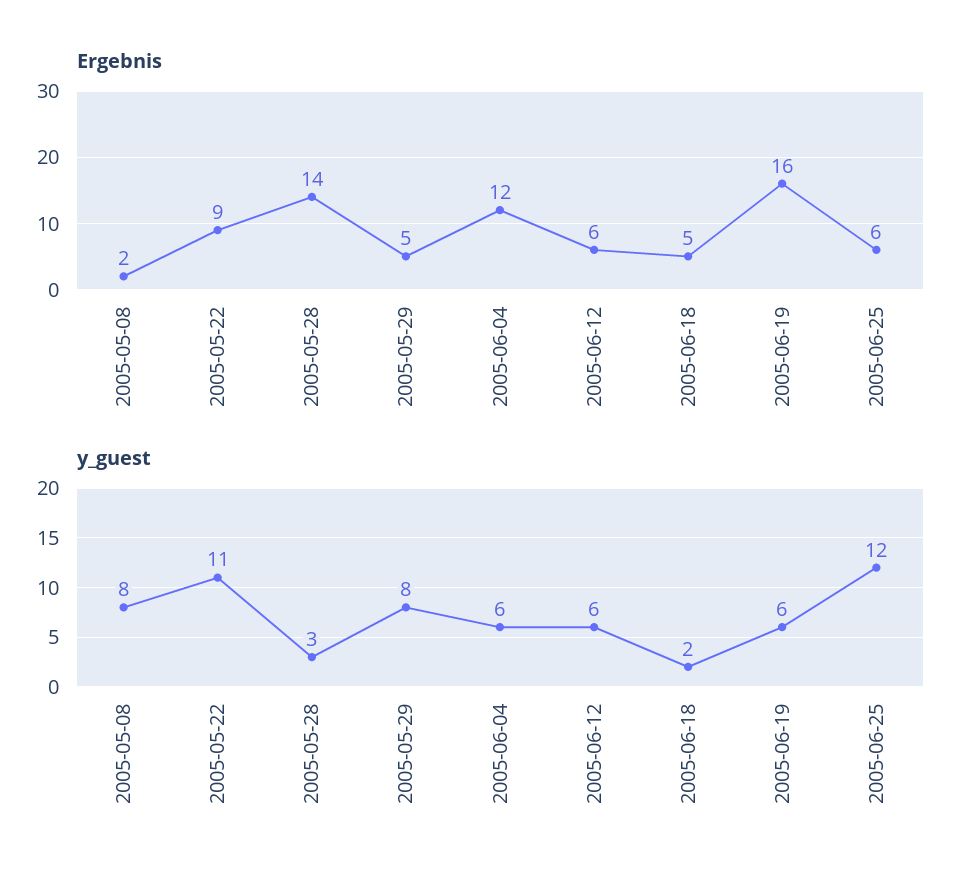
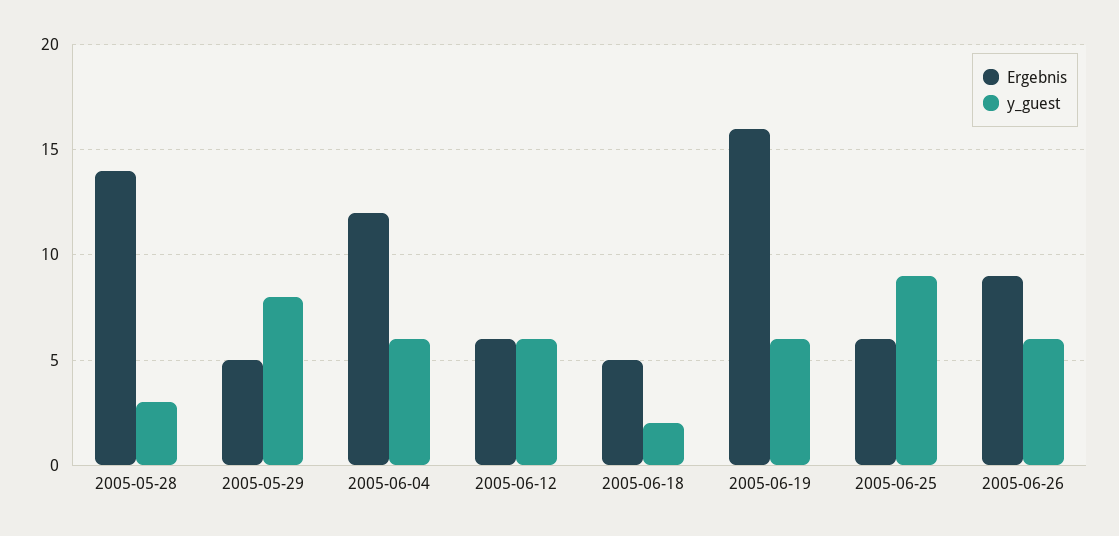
Ergebnis, 2005-05-08: 2 -> none
Ergebnis, 2005-05-22: 9 -> none
y_guest, 2005-05-08: 8 -> none
y_guest, 2005-05-22: 11 -> none
y_guest, 2005-06-25: 12 -> 9
Ergebnis, 2005-06-26: none -> 9
y_guest, 2005-06-26: none -> 6

